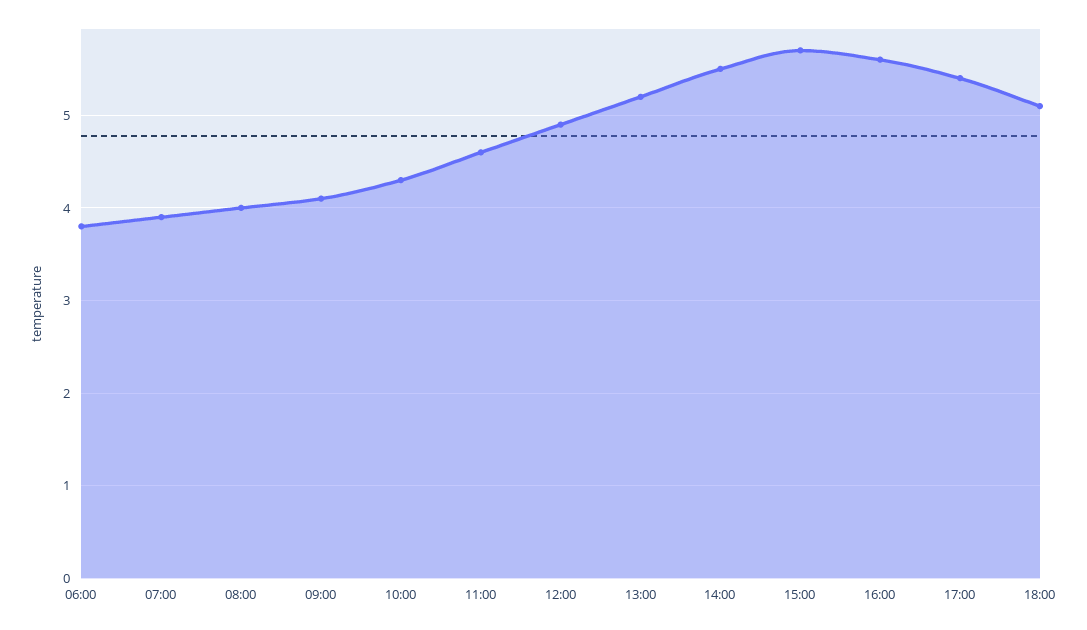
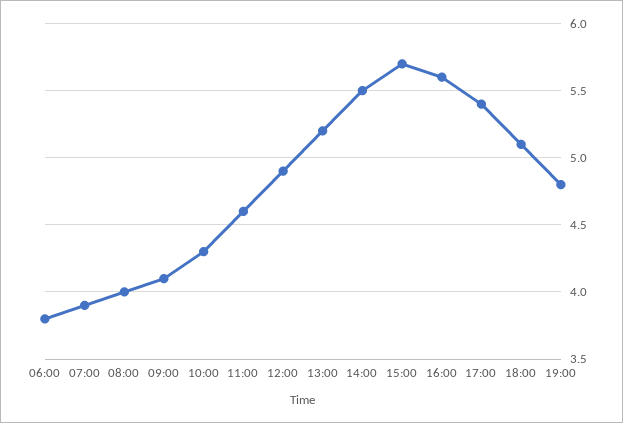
19:00: none -> 4.8

